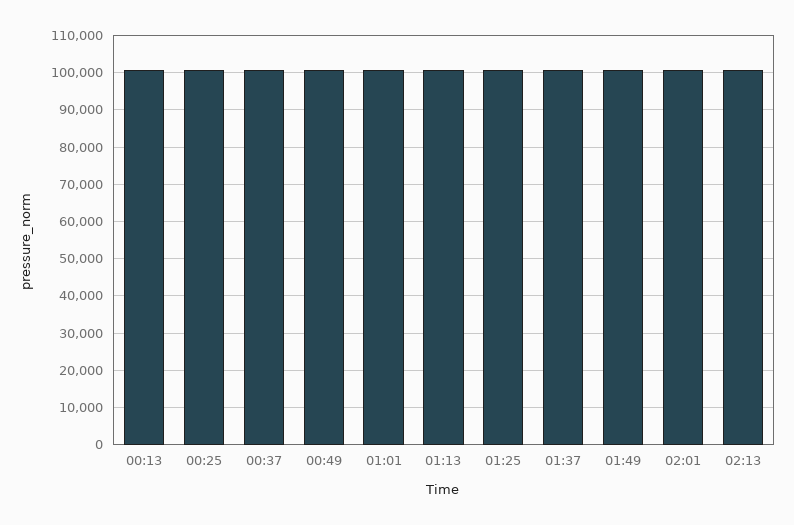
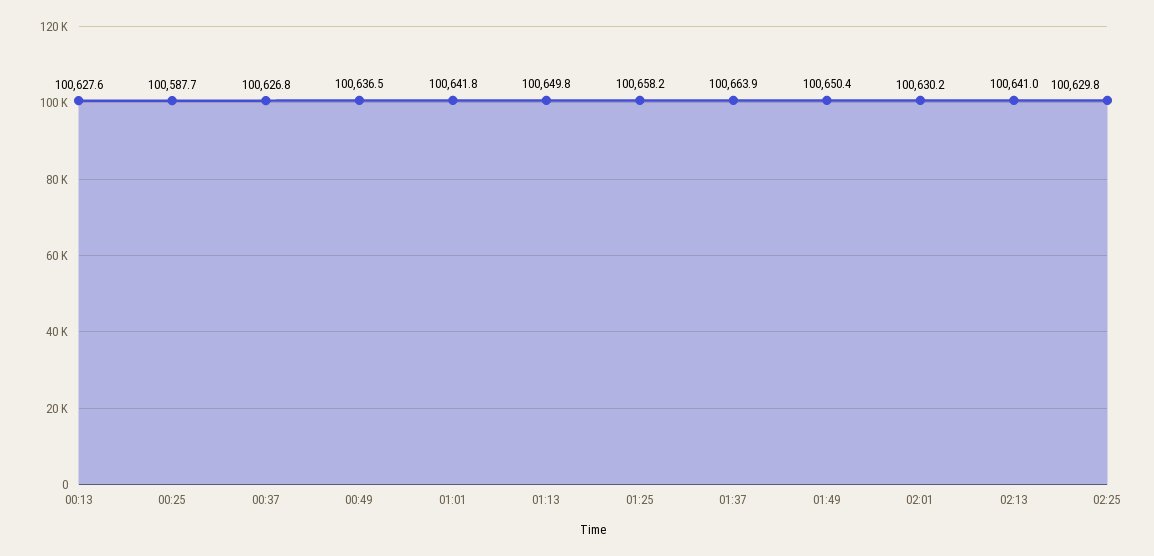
02:25: none -> 100629.8

